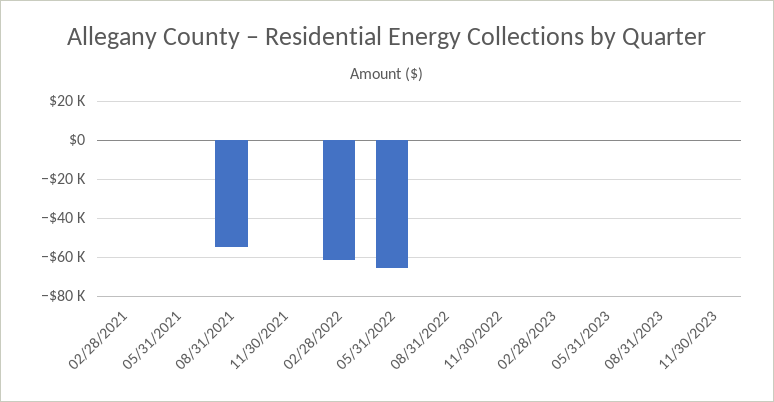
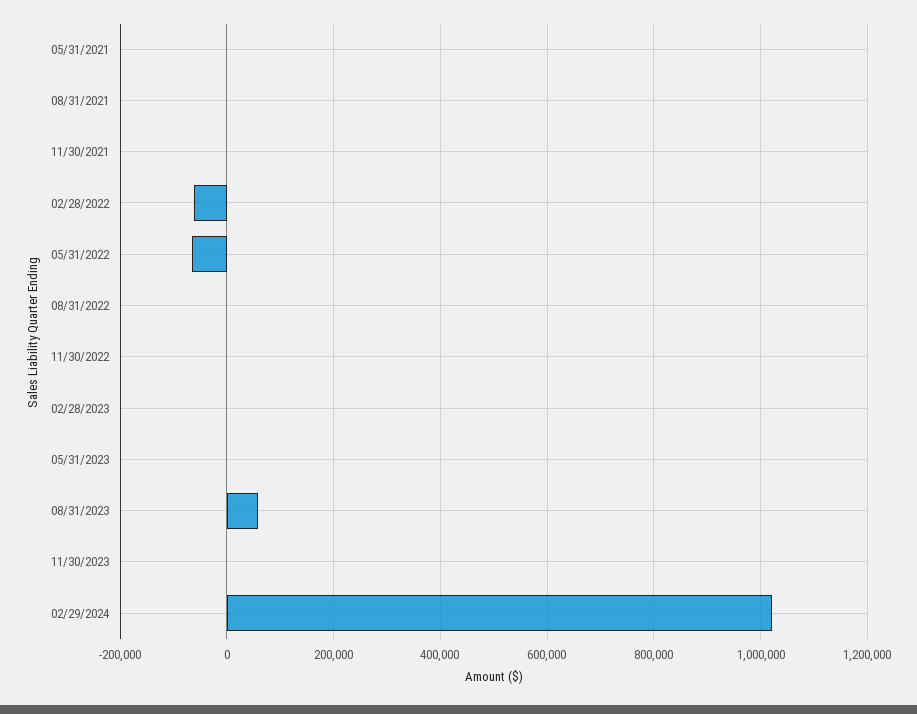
02/28/2021: 0 -> none
08/31/2021: -55000 -> 0
08/31/2023: 0 -> 60000
02/29/2024: none -> 1020000

